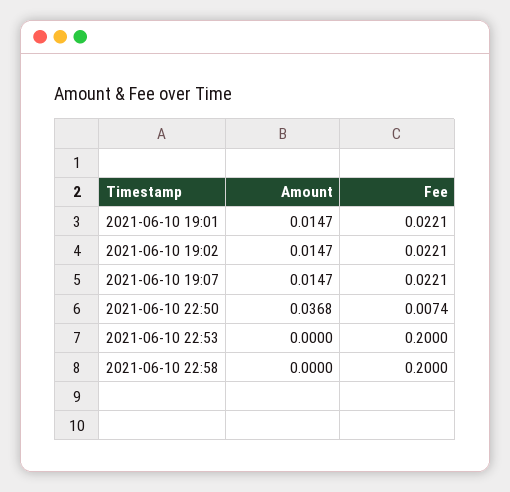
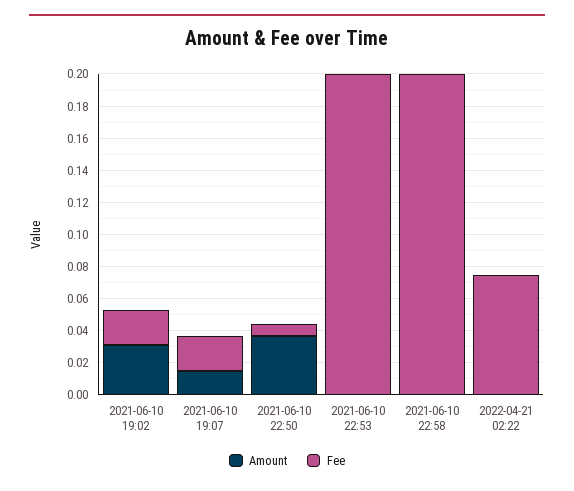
Amount, 2021-06-10 19:01: 0.0147 -> none
Fee, 2021-06-10 19:01: 0.0221 -> none
Amount, 2021-06-10 19:02: 0.0147 -> 0.03
Amount, 2022-04-21 02:22: none -> 0
Fee, 2022-04-21 02:22: none -> 0.075

